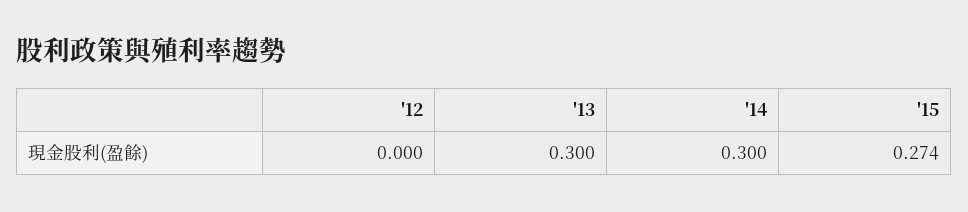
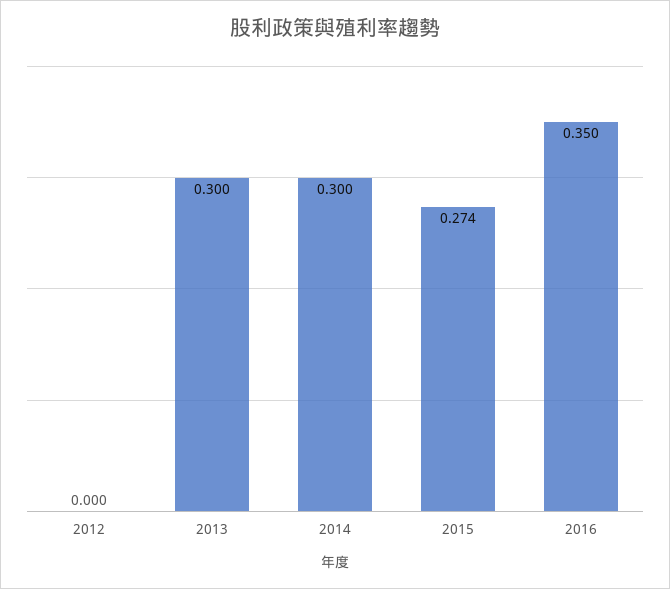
2016: none -> 0.35

